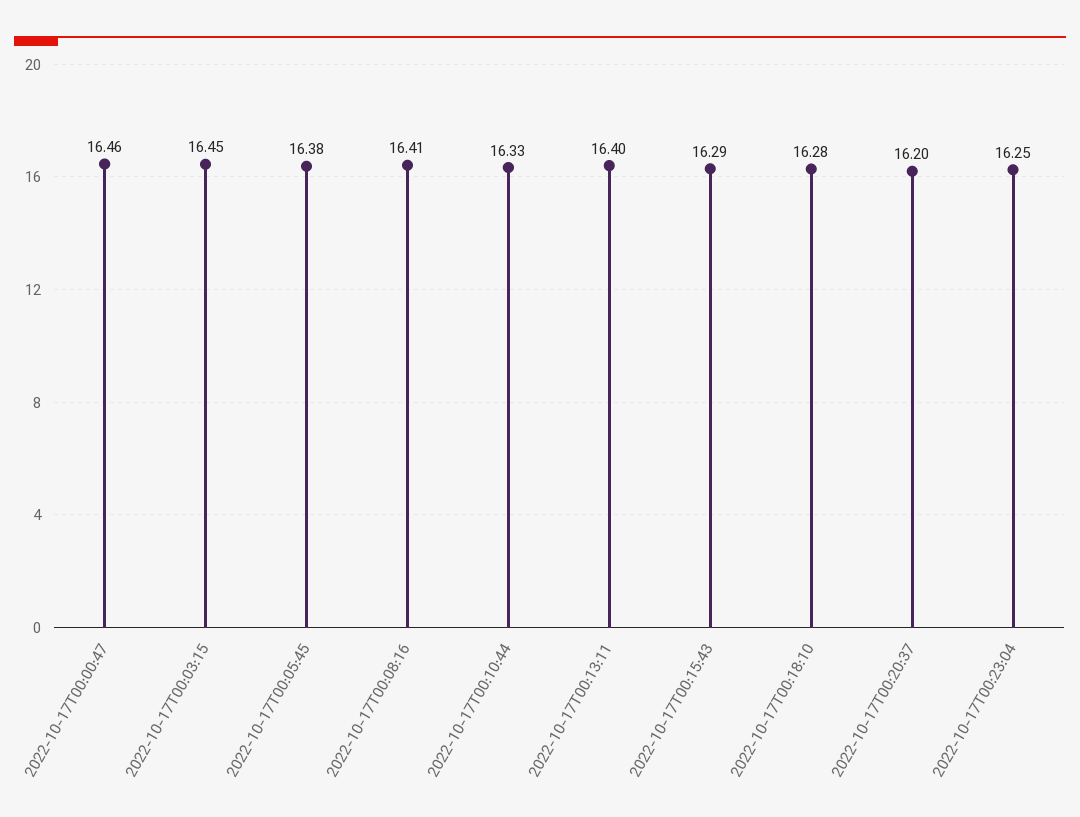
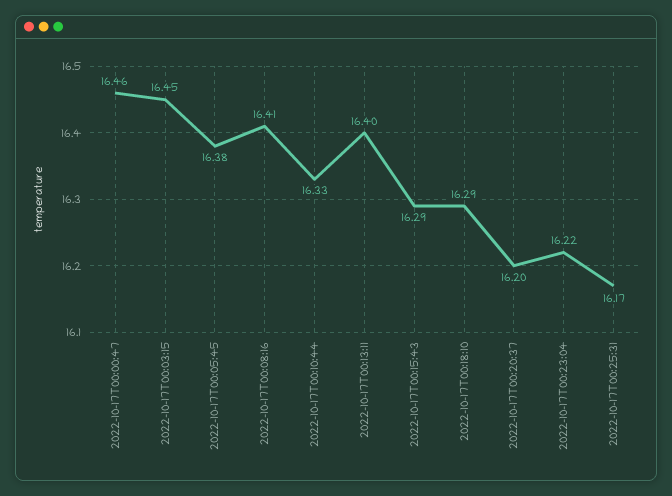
2022-10-17T00:18:10: 16.28 -> 16.29
2022-10-17T00:23:04: 16.25 -> 16.22
2022-10-17T00:25:31: none -> 16.17

